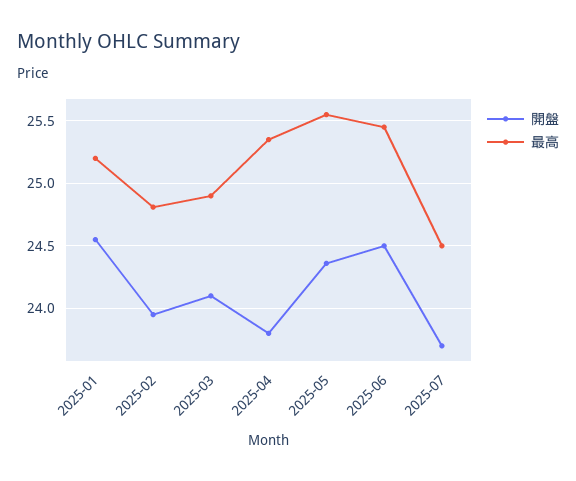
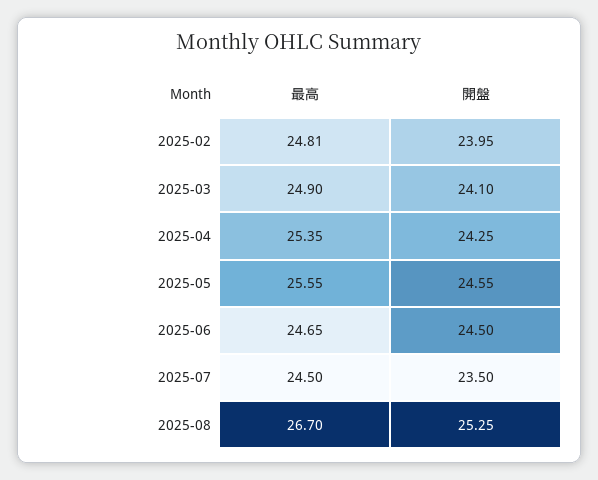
開盤, 2025-01: 24.55 -> none
最高, 2025-01: 25.2 -> none
開盤, 2025-04: 23.8 -> 24.25
開盤, 2025-05: 24.35 -> 24.55
最高, 2025-06: 25.45 -> 24.65
開盤, 2025-07: 23.7 -> 23.5
最高, 2025-08: none -> 26.7
開盤, 2025-08: none -> 25.25

